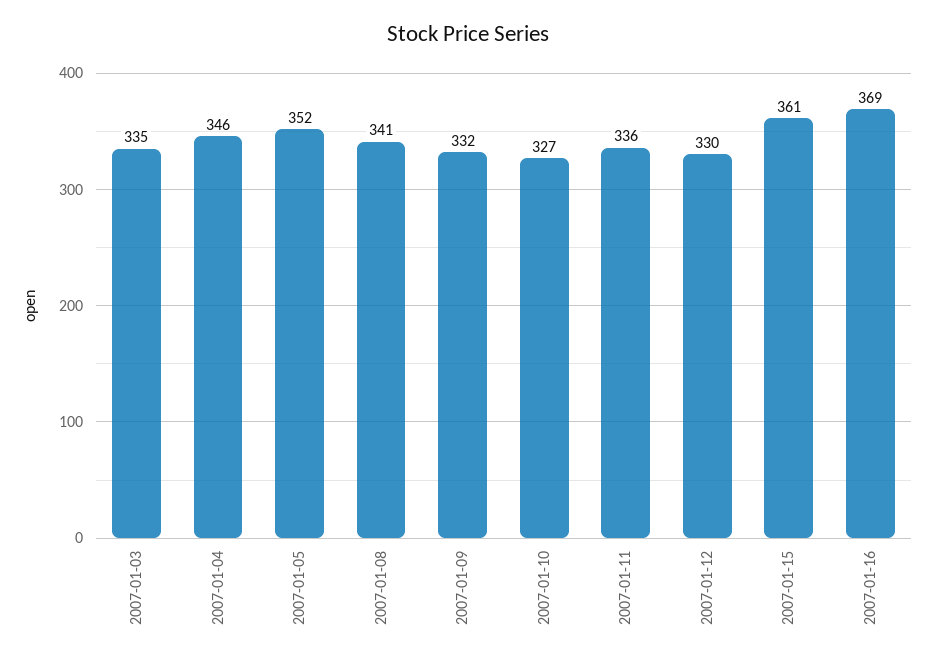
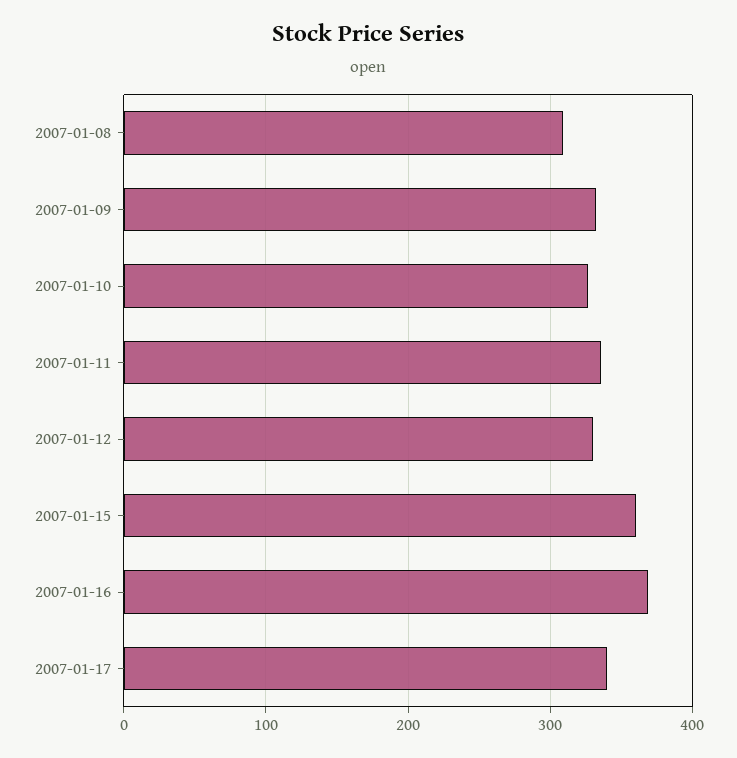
2007-01-03: 335 -> none
2007-01-04: 346 -> none
2007-01-05: 352 -> none
2007-01-08: 341 -> 310
2007-01-17: none -> 340

